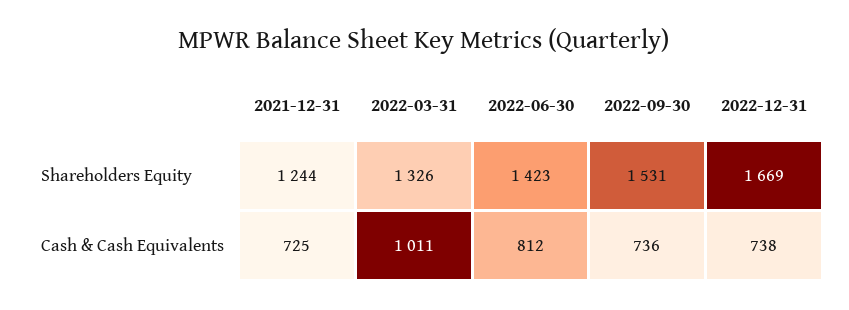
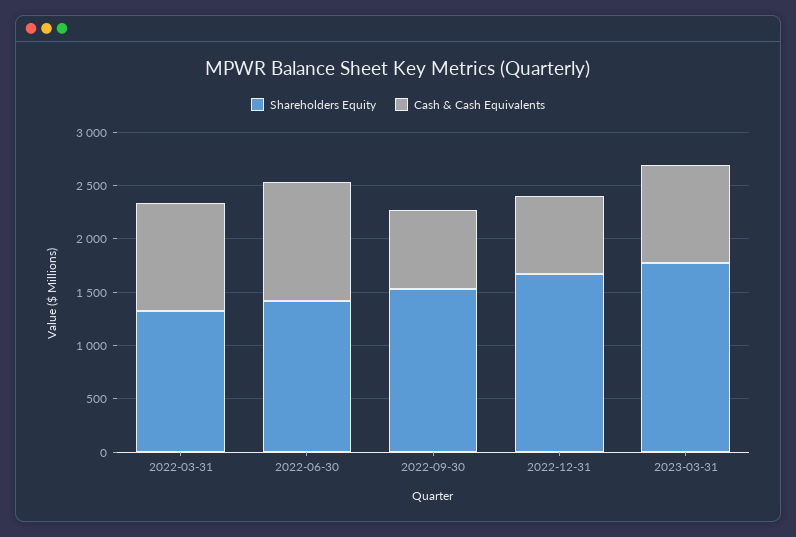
Shareholders Equity, 2021-12-31: 1244 -> none
Cash & Cash Equivalents, 2021-12-31: 725 -> none
Cash & Cash Equivalents, 2022-06-30: 812 -> 1100
Shareholders Equity, 2023-03-31: none -> 1800
Cash & Cash Equivalents, 2023-03-31: none -> 900

